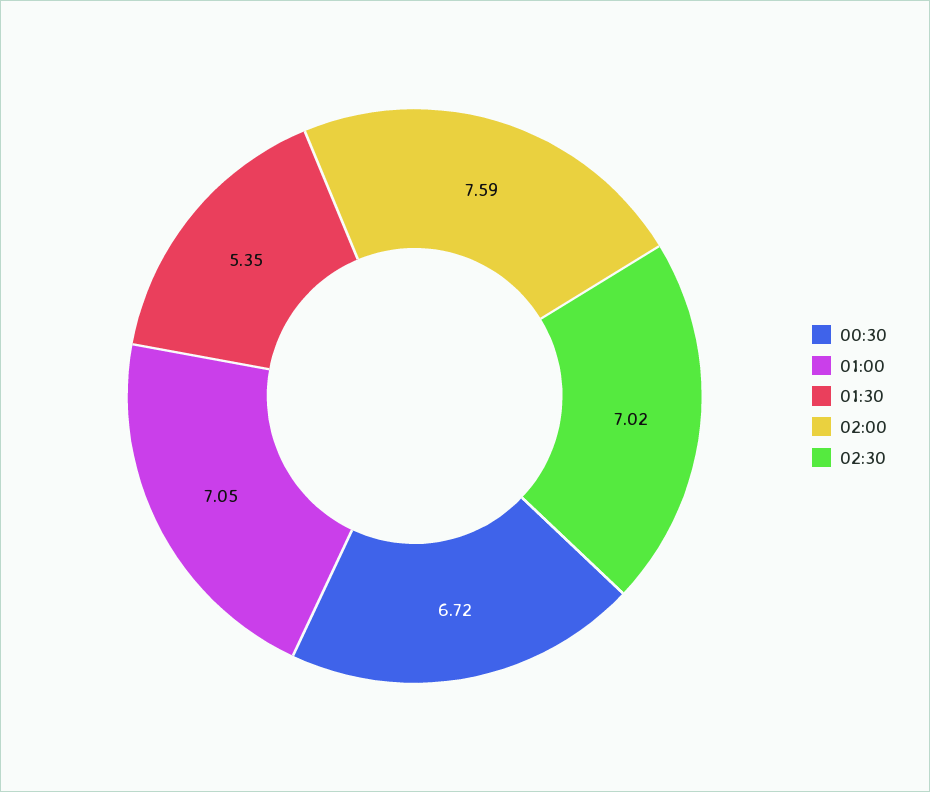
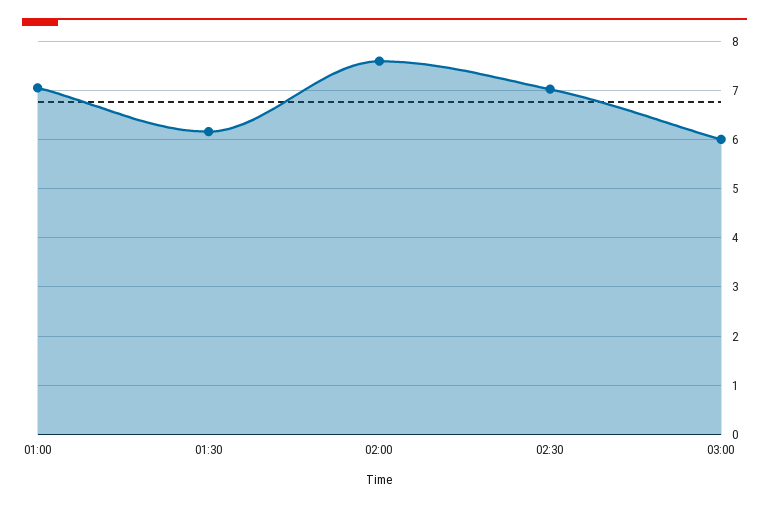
00:30: 6.72 -> none
01:30: 5.35 -> 6.2
03:00: none -> 6

